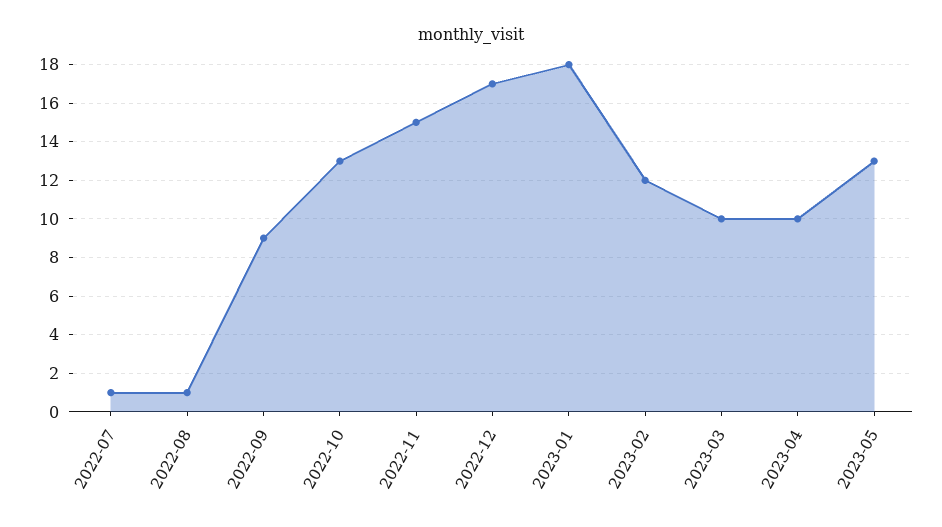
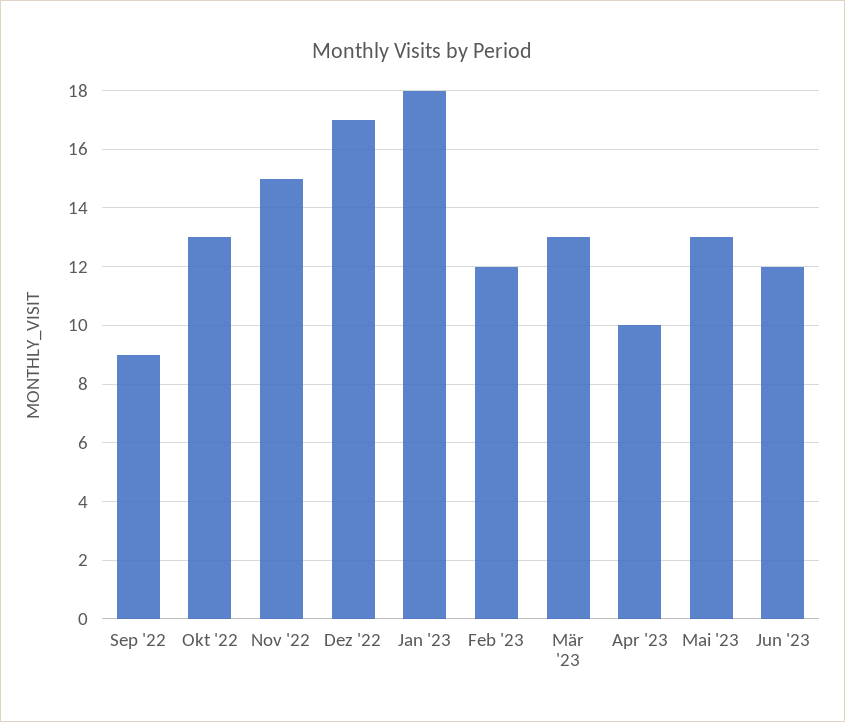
2022-07: 1 -> none
2022-08: 1 -> none
2023-03: 10 -> 13
Jun '23: none -> 12

